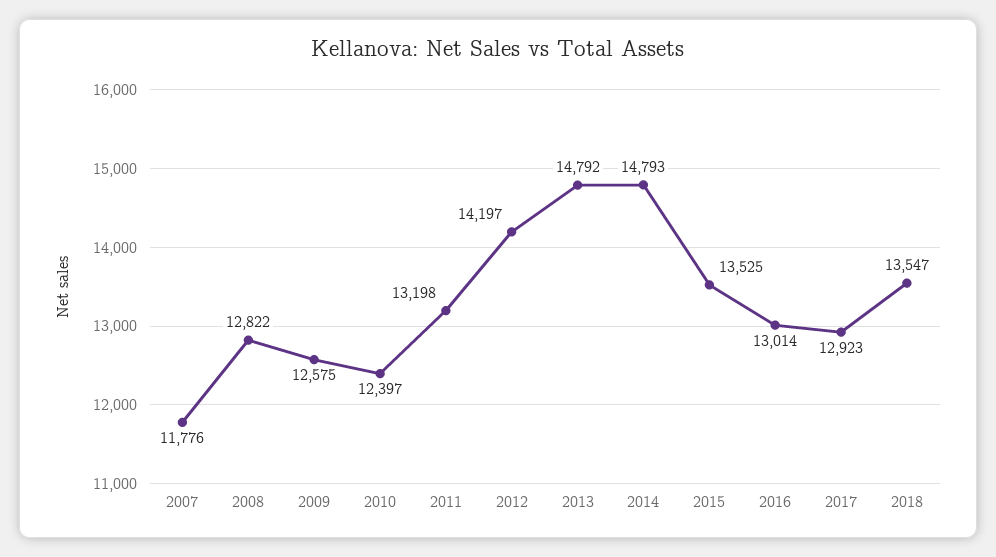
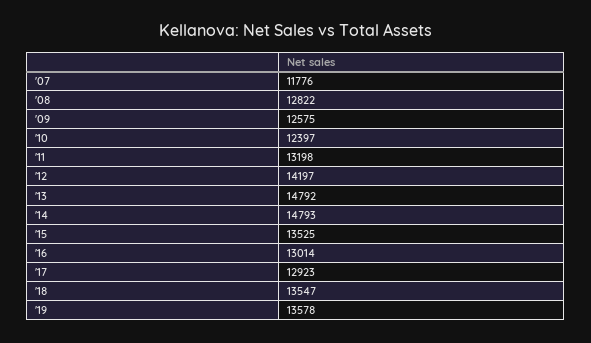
'19: none -> 13578

